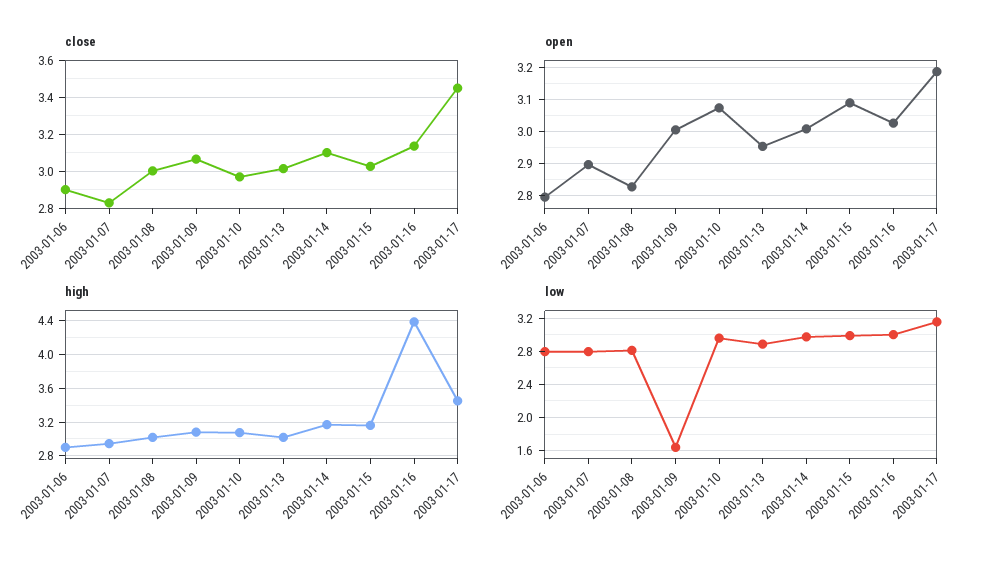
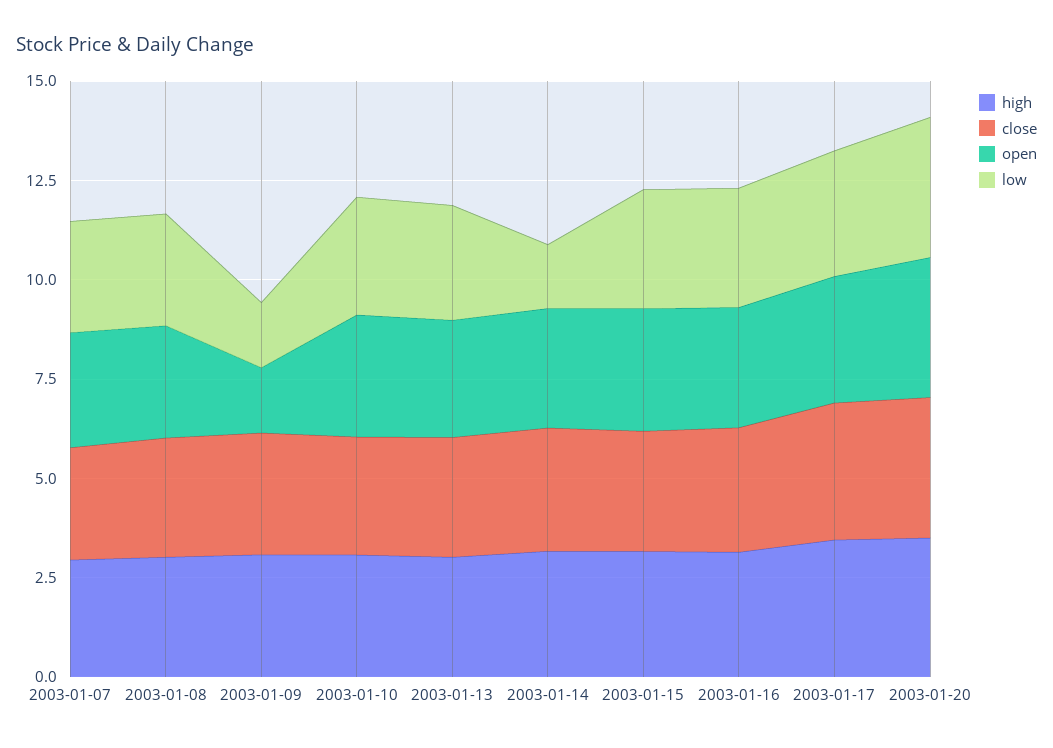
close, 2003-01-06: 2.9 -> none
open, 2003-01-06: 2.8 -> none
open, 2003-01-09: 3 -> 1.5
high, 2003-01-06: 2.9 -> none
high, 2003-01-16: 4.4 -> 3
low, 2003-01-06: 2.8 -> none
low, 2003-01-14: 3 -> 1.5
high, 2003-01-20: none -> 3.5
close, 2003-01-20: none -> 3.5
open, 2003-01-20: none -> 3.5
low, 2003-01-20: none -> 3.5

